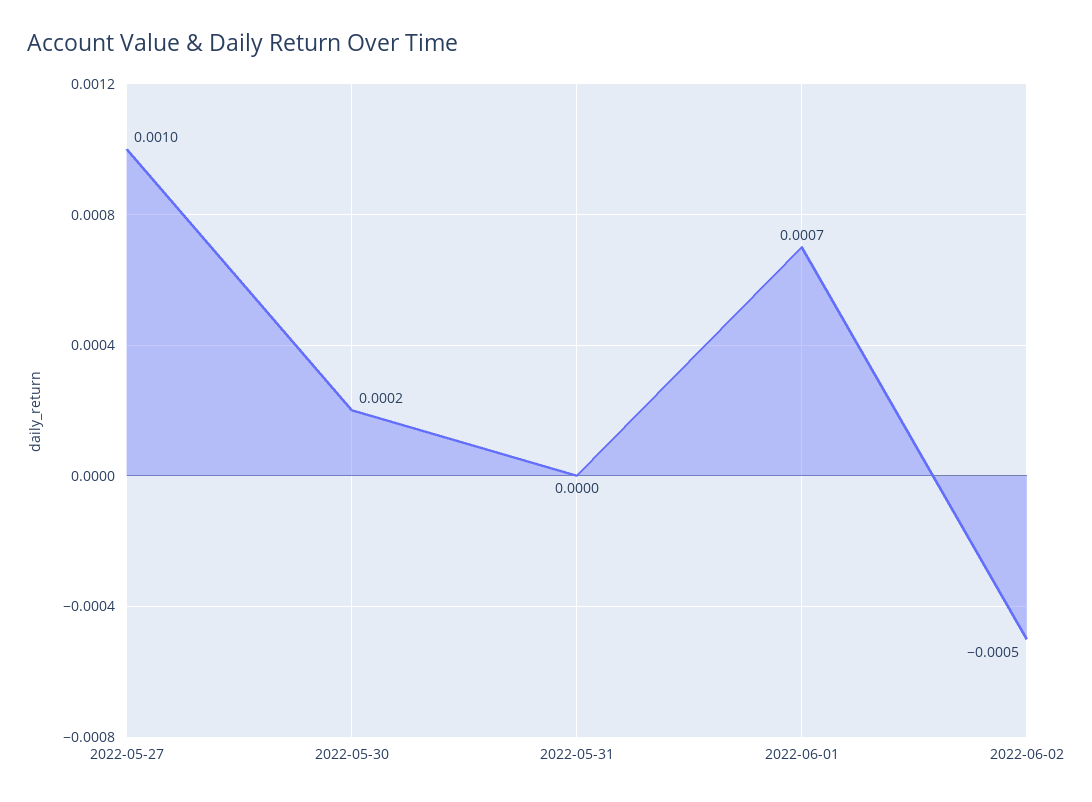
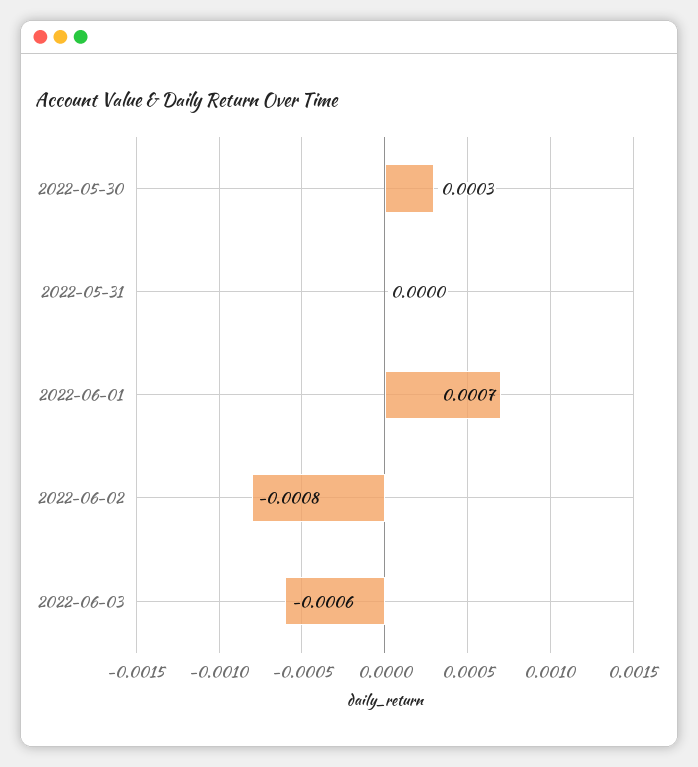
2022-05-27: 0.001 -> none
2022-05-30: 0.0002 -> 0.0003
2022-06-02: -0.0005 -> -0.0008
2022-06-03: none -> -0.0006

